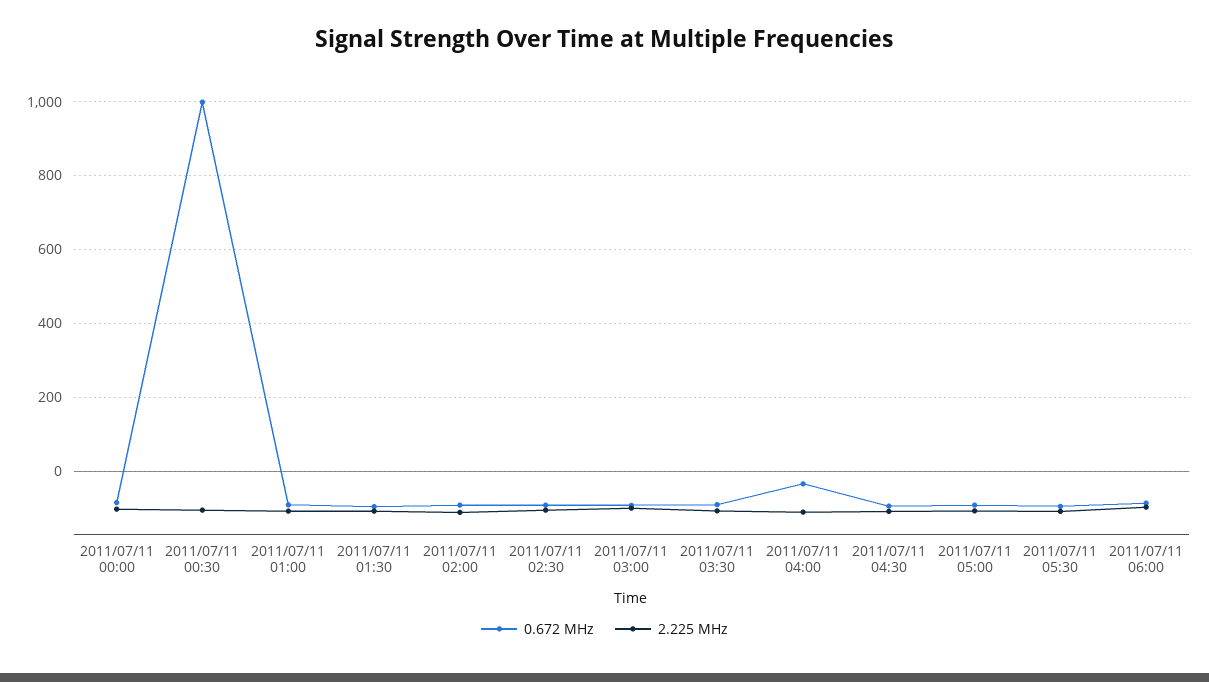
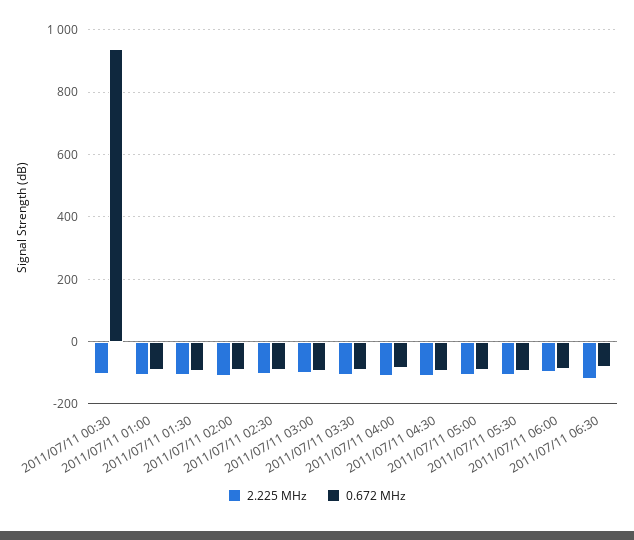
0.672 MHz, 2011/07/11 00:00: -80 -> none
2.225 MHz, 2011/07/11 00:00: -100 -> none
0.672 MHz, 2011/07/11 00:30: 1000 -> 940
0.672 MHz, 2011/07/11 04:00: -40 -> -80
2.225 MHz, 2011/07/11 06:30: none -> -120
0.672 MHz, 2011/07/11 06:30: none -> -80

